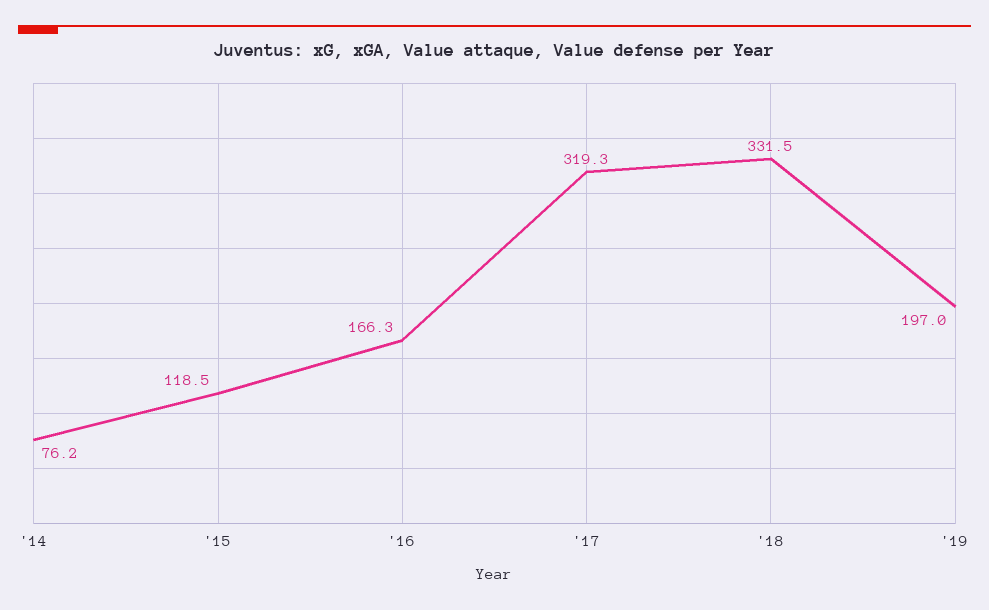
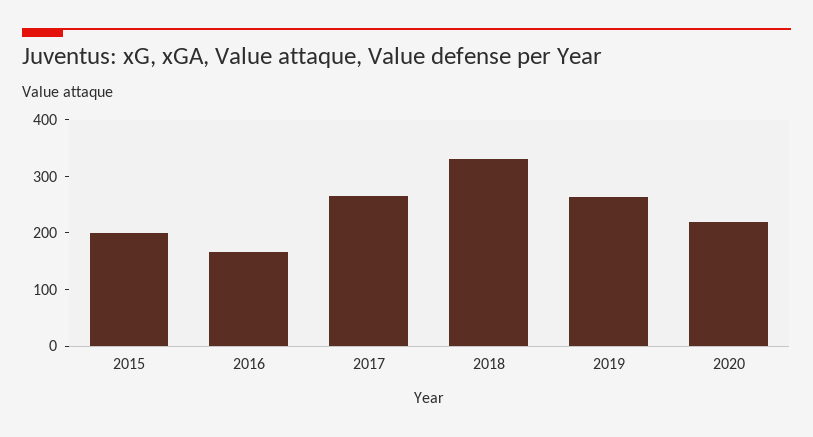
'14: 76.2 -> none
'15: 118.5 -> 200
'17: 319.3 -> 260
'19: 197 -> 260
2020: none -> 220

